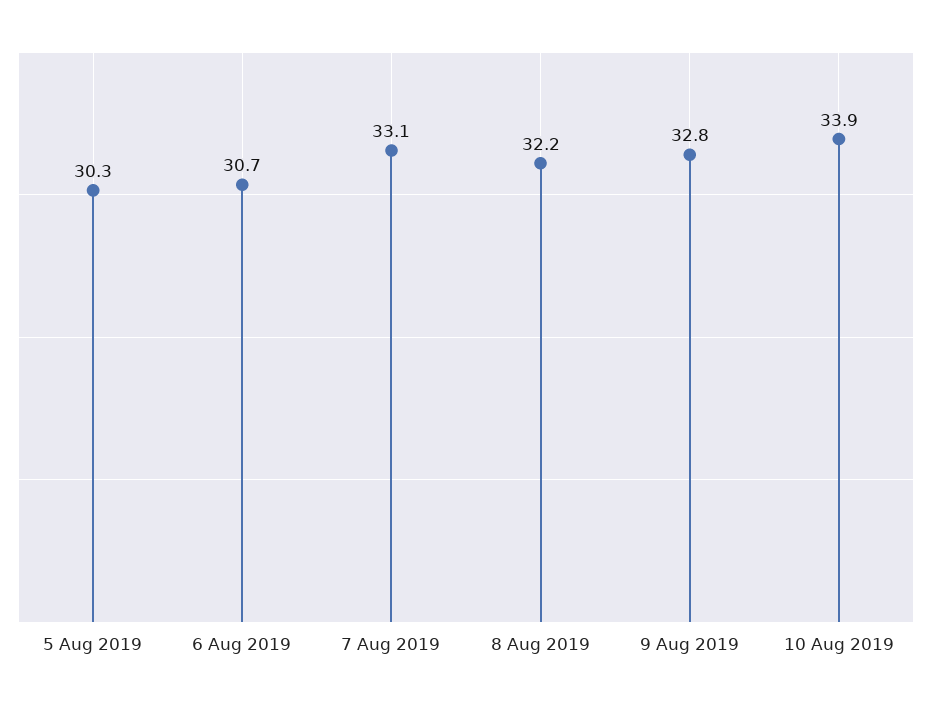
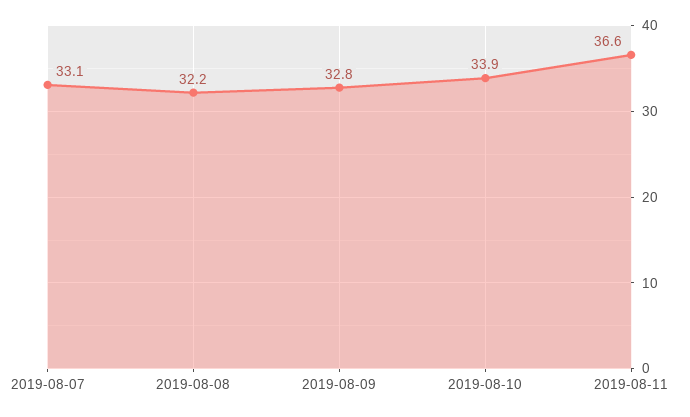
5 Aug 2019: 30.3 -> none
6 Aug 2019: 30.7 -> none
2019-08-11: none -> 36.6

